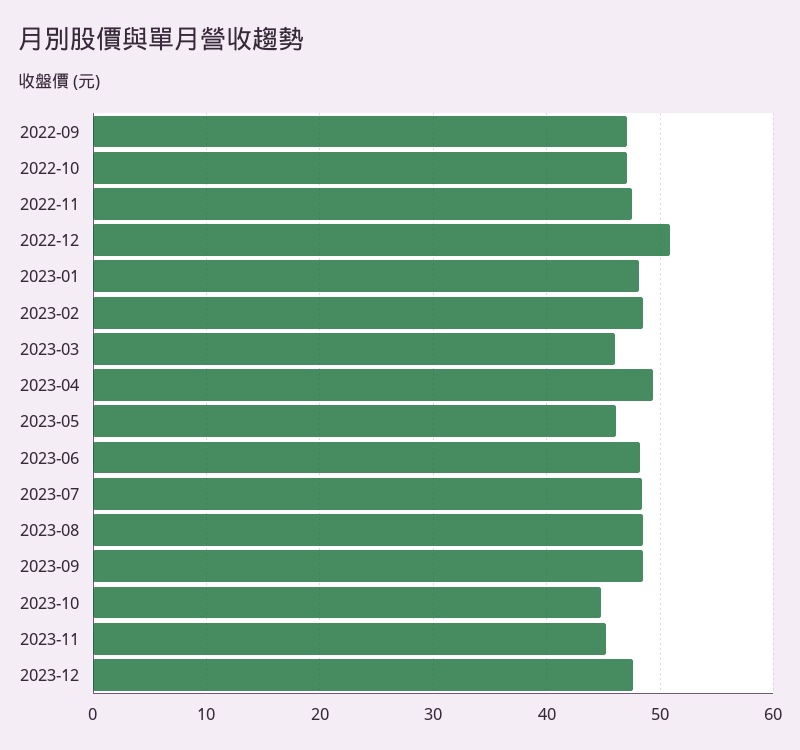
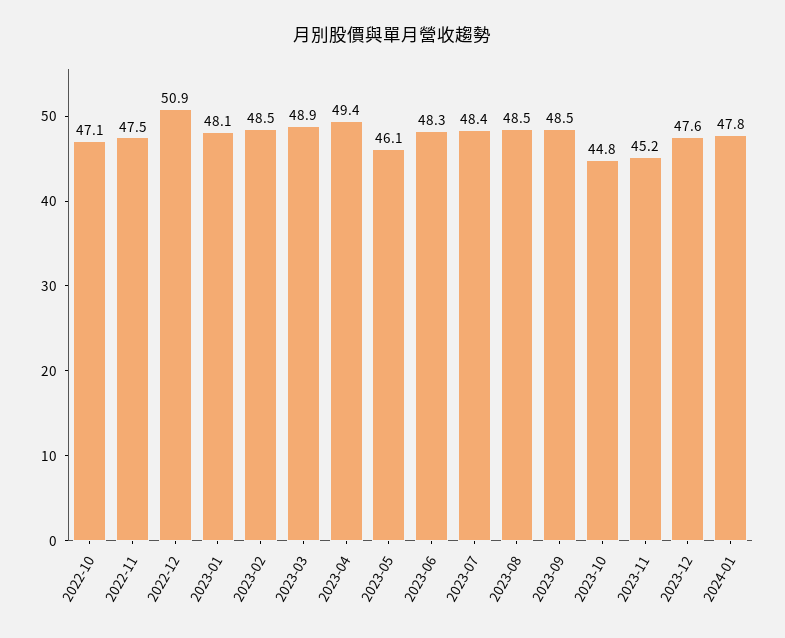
2022-09: 47 -> none
2023-03: 46 -> 48.9
2024-01: none -> 47.8

